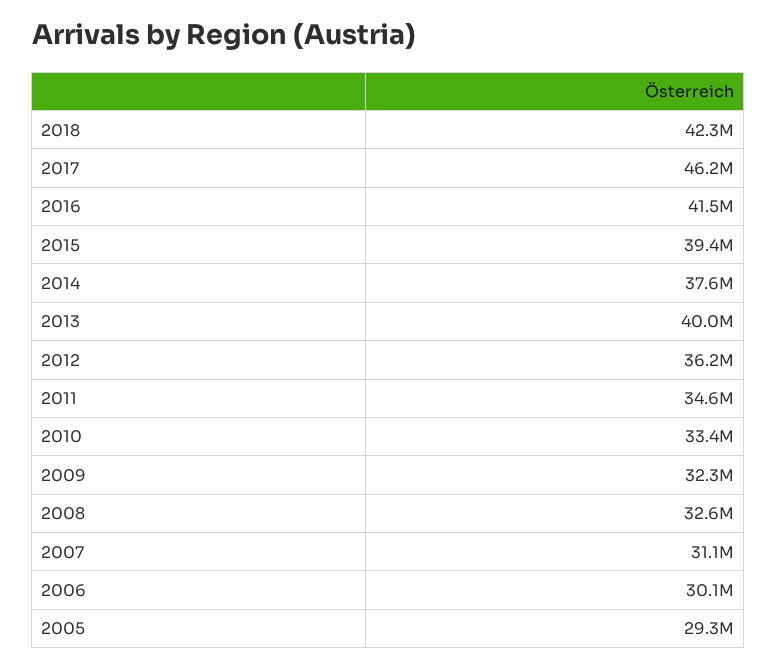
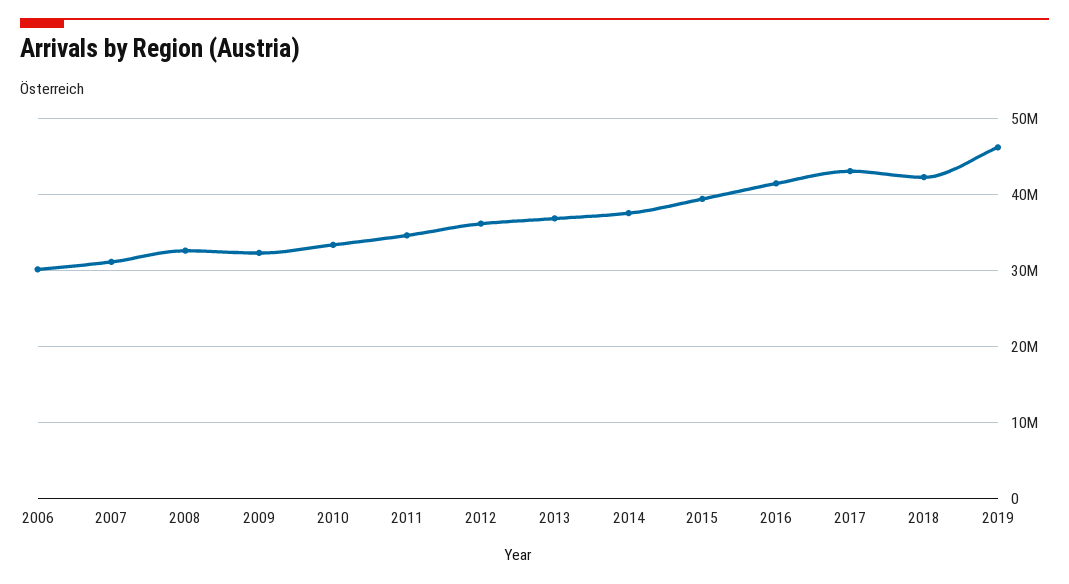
2017: 46200000 -> 43000000
2013: 40000000 -> 37000000
2005: 29300000 -> none
2019: none -> 46000000

